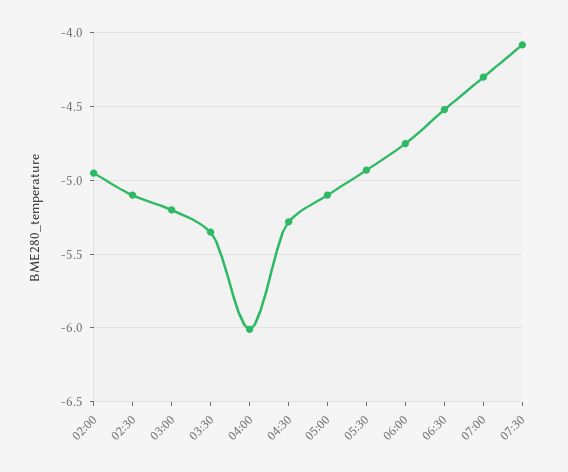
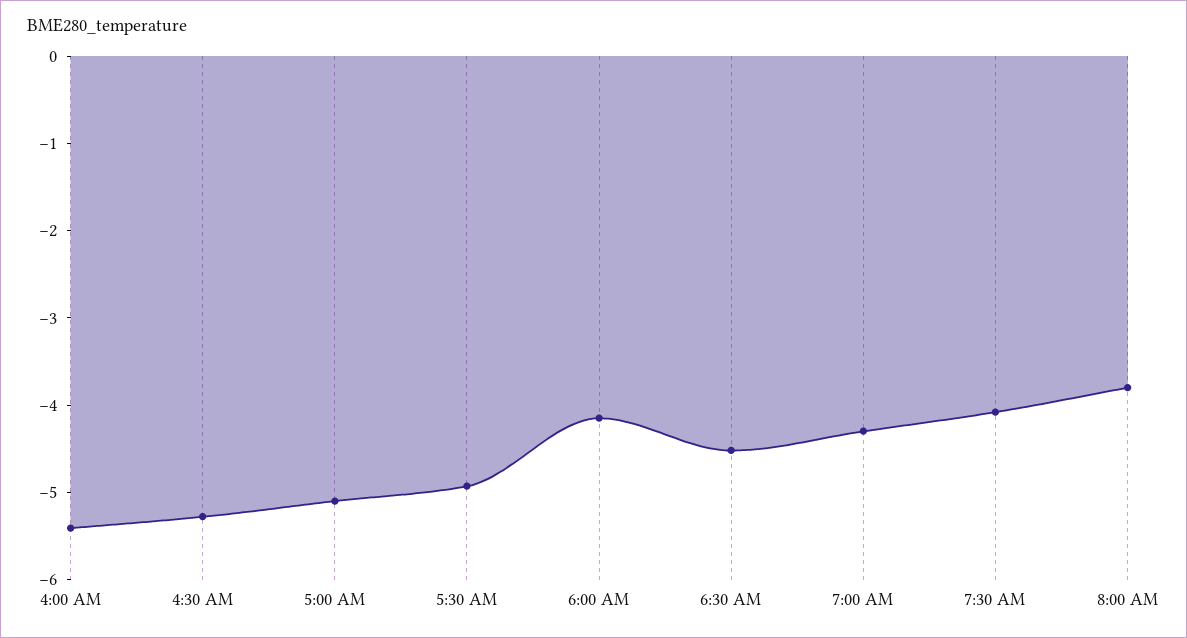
02:00: -4.95 -> none
02:30: -5.1 -> none
03:00: -5.2 -> none
03:30: -5.35 -> none
04:00: -6 -> -5.4
06:00: -4.75 -> -4.2
8:00 AM: none -> -3.8

